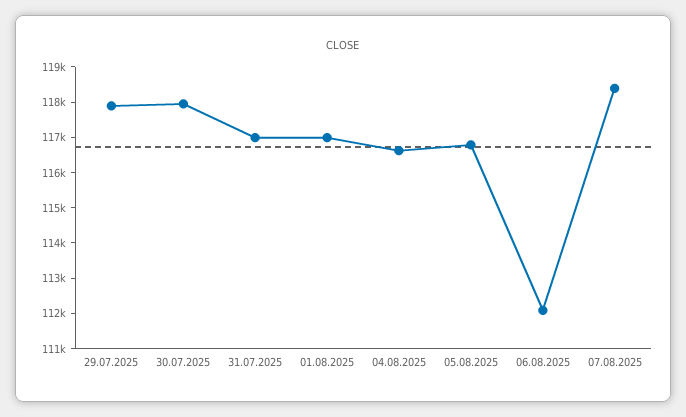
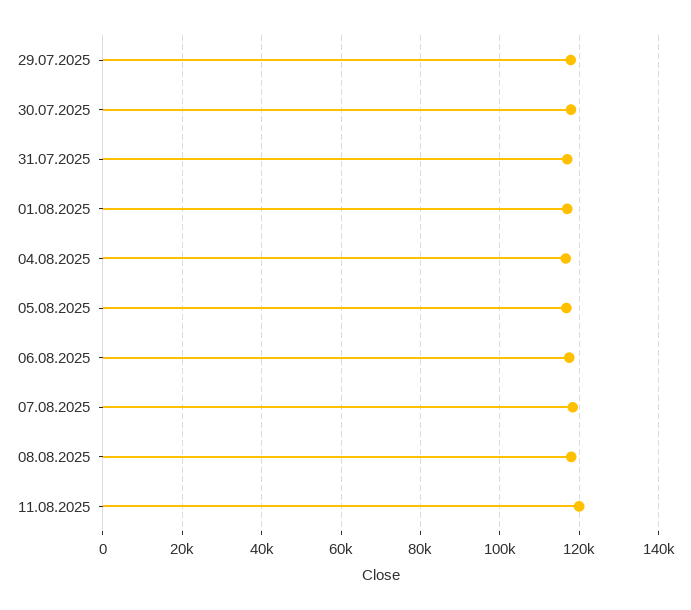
06.08.2025: 112000 -> 118000
08.08.2025: none -> 118000
11.08.2025: none -> 120000

